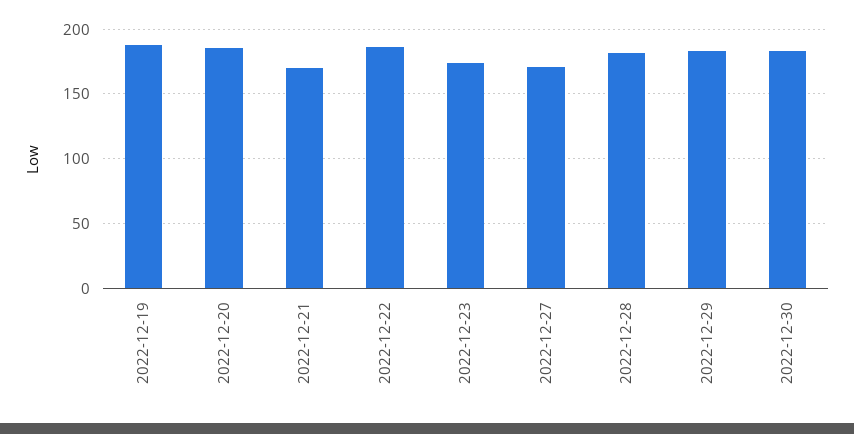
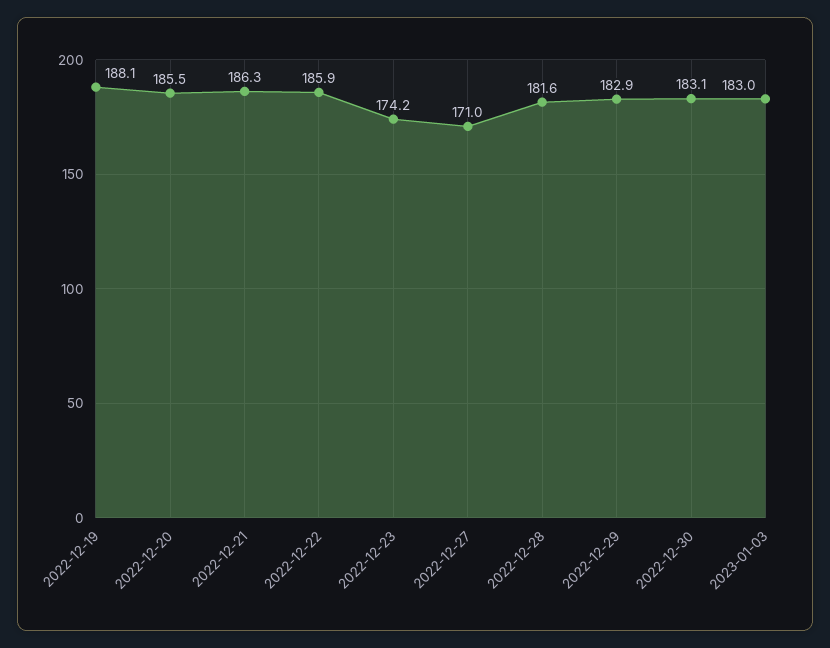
2022-12-21: 170 -> 186.3
2023-01-03: none -> 183

